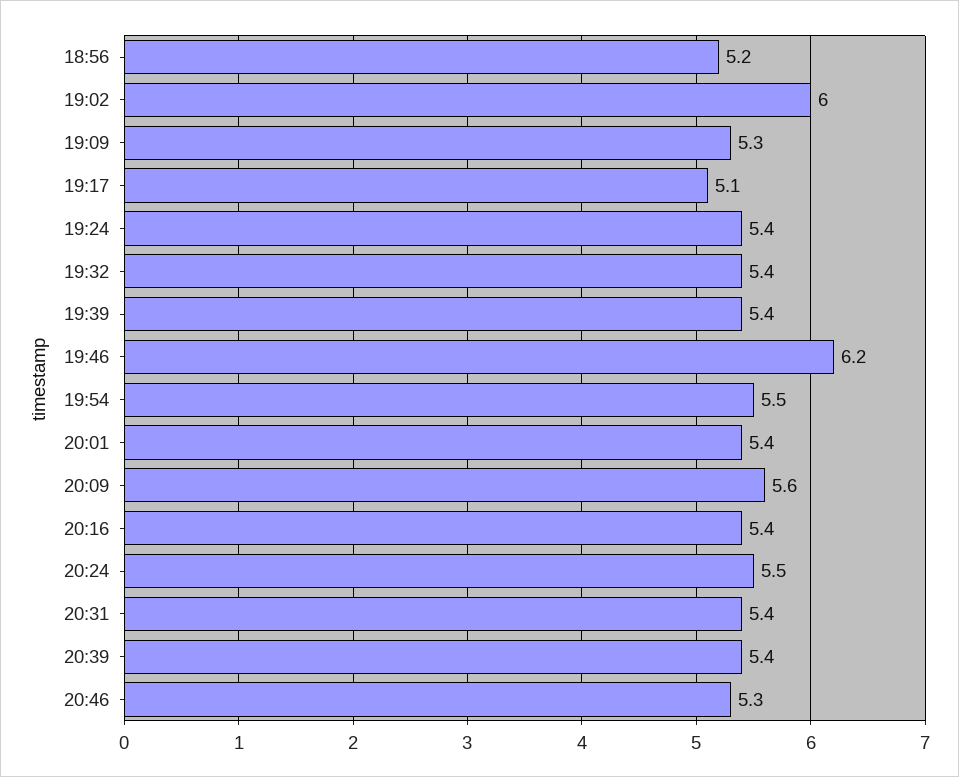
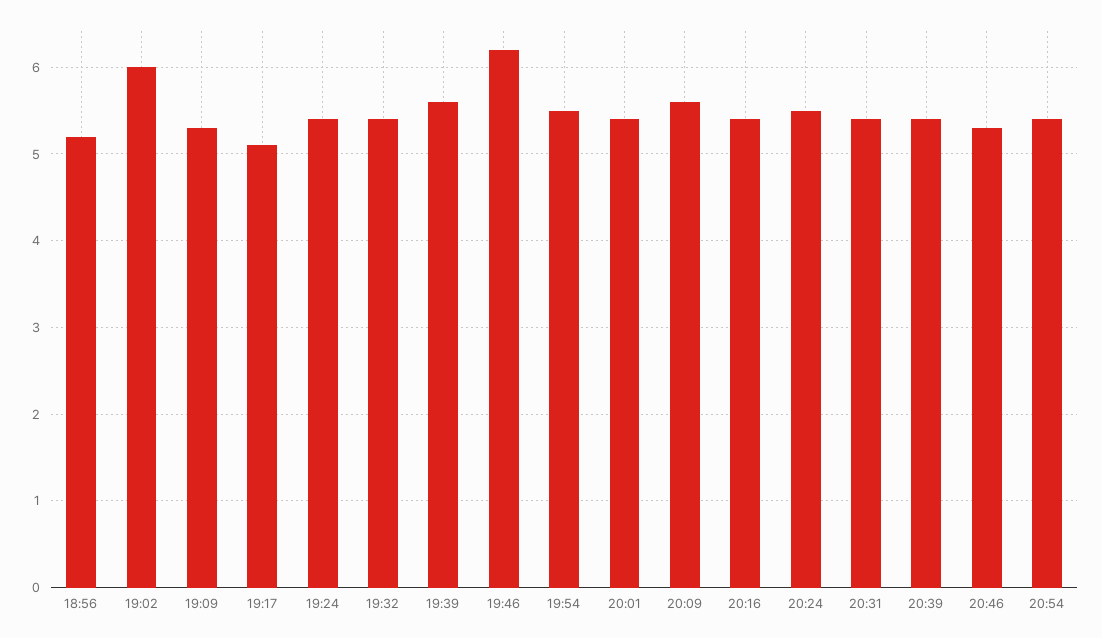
19:39: 5.4 -> 5.6
20:54: none -> 5.4

